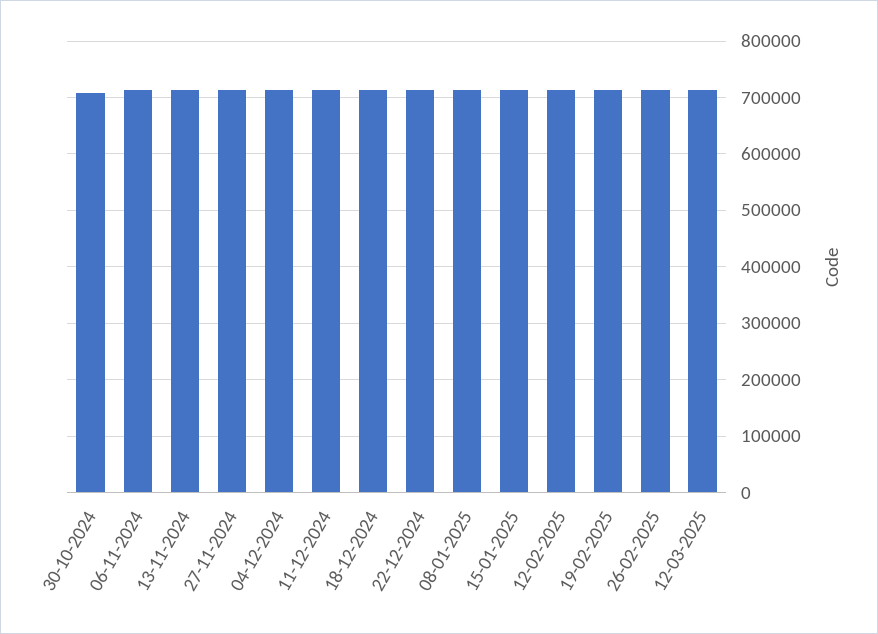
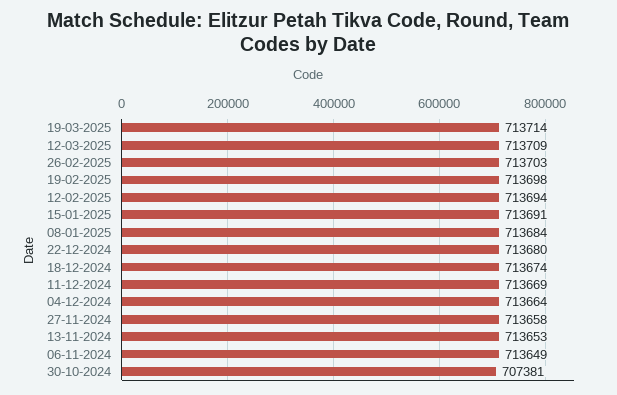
19-03-2025: none -> 713714

